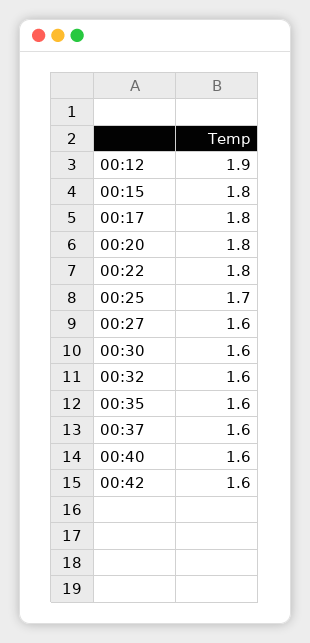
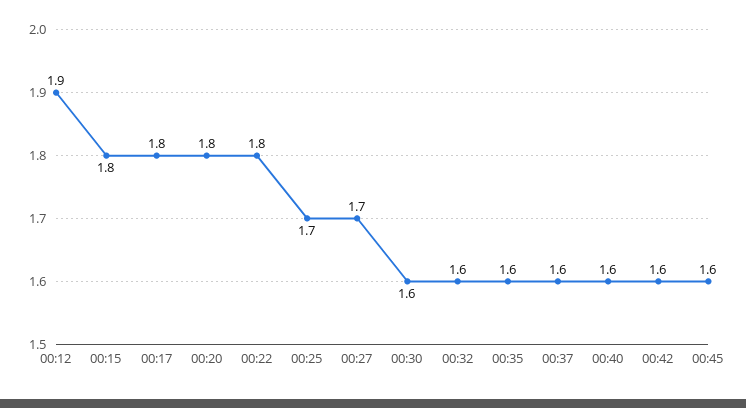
00:27: 1.6 -> 1.7
00:45: none -> 1.6

